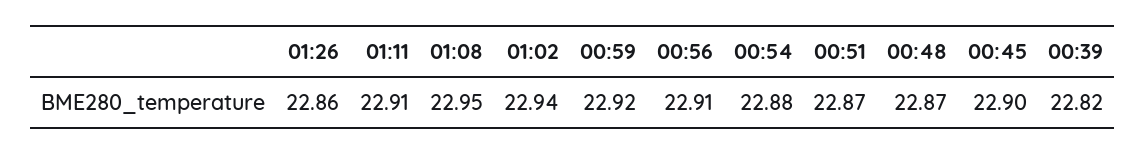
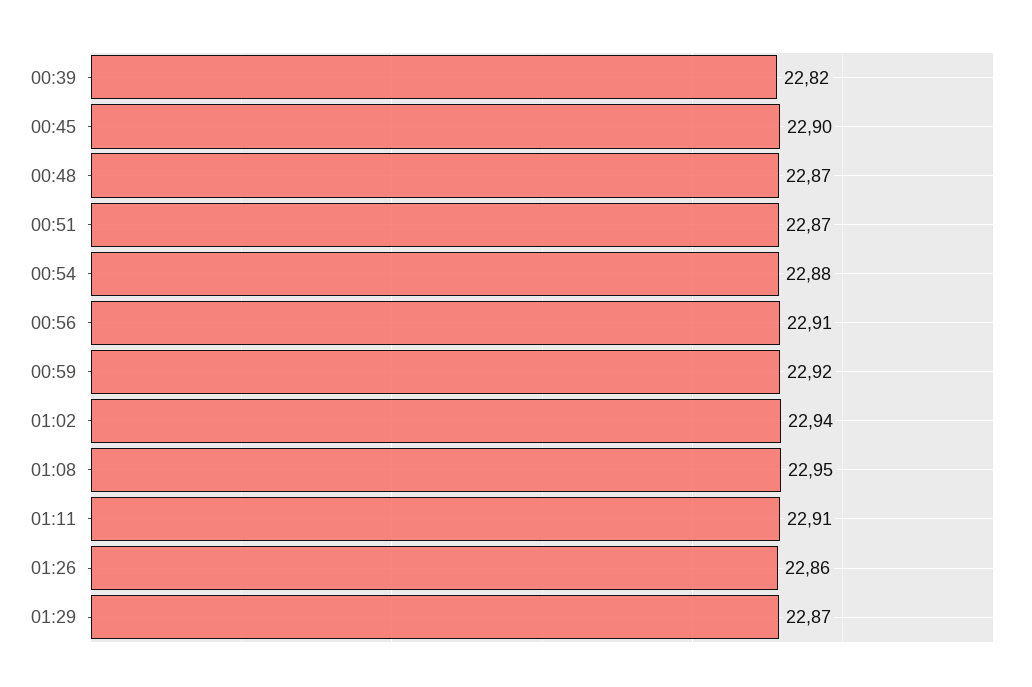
01:29: none -> 22.87

